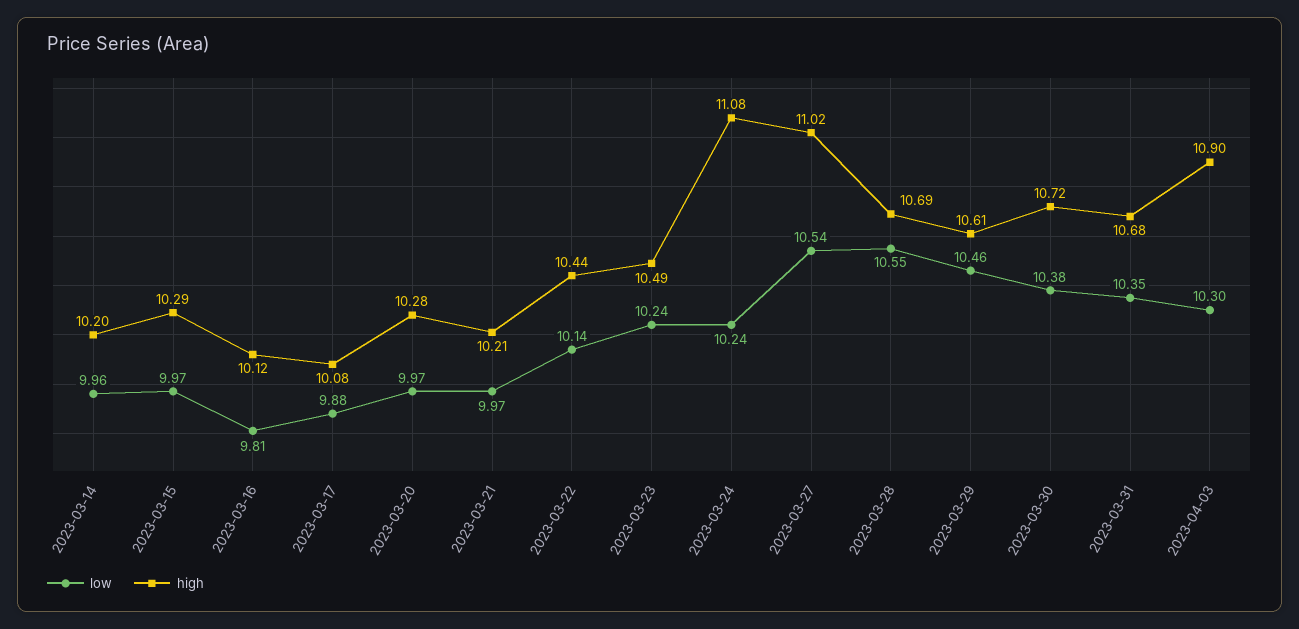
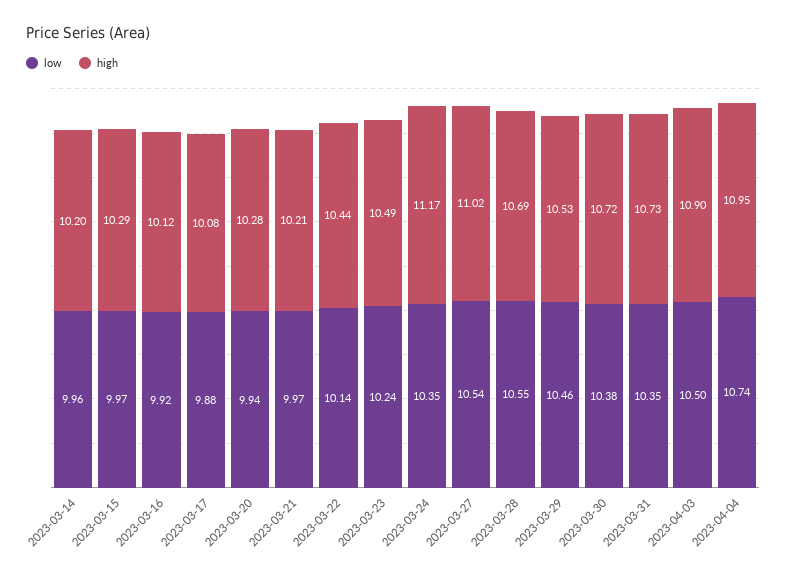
low, 2023-03-16: 9.81 -> 9.92
low, 2023-03-20: 9.97 -> 9.94
low, 2023-03-24: 10.24 -> 10.35
high, 2023-03-24: 11.08 -> 11.17
high, 2023-03-29: 10.61 -> 10.53
high, 2023-03-31: 10.68 -> 10.73
low, 2023-04-03: 10.3 -> 10.5
low, 2023-04-04: none -> 10.74
high, 2023-04-04: none -> 10.95

